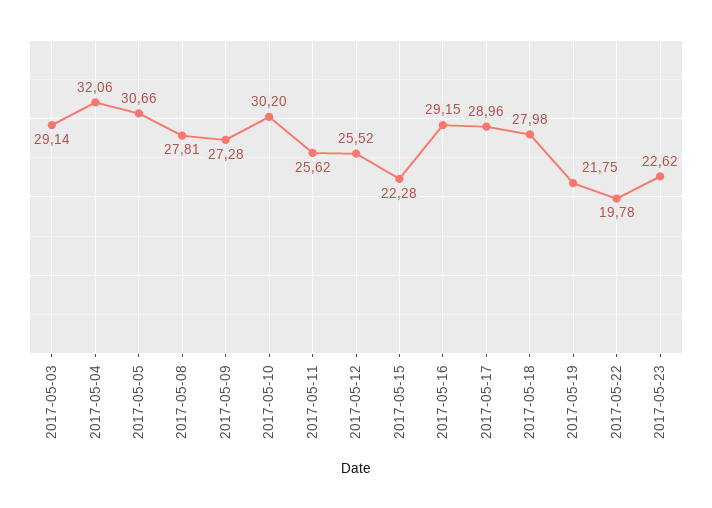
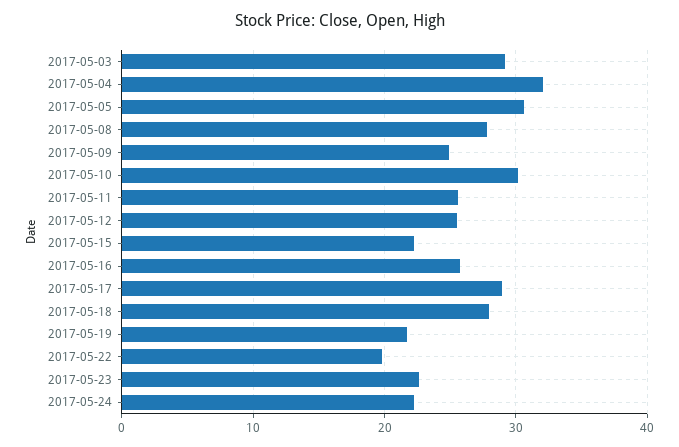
2017-05-09: 27.28 -> 25
2017-05-16: 29.15 -> 26
2017-05-24: none -> 22

